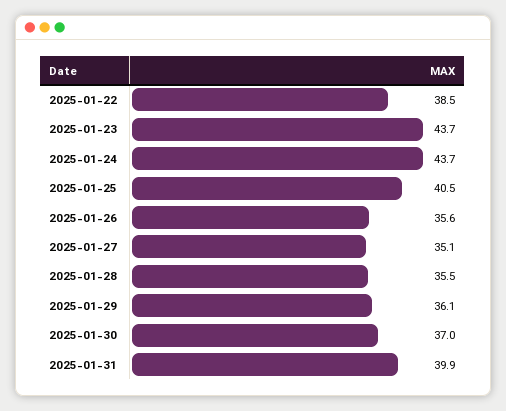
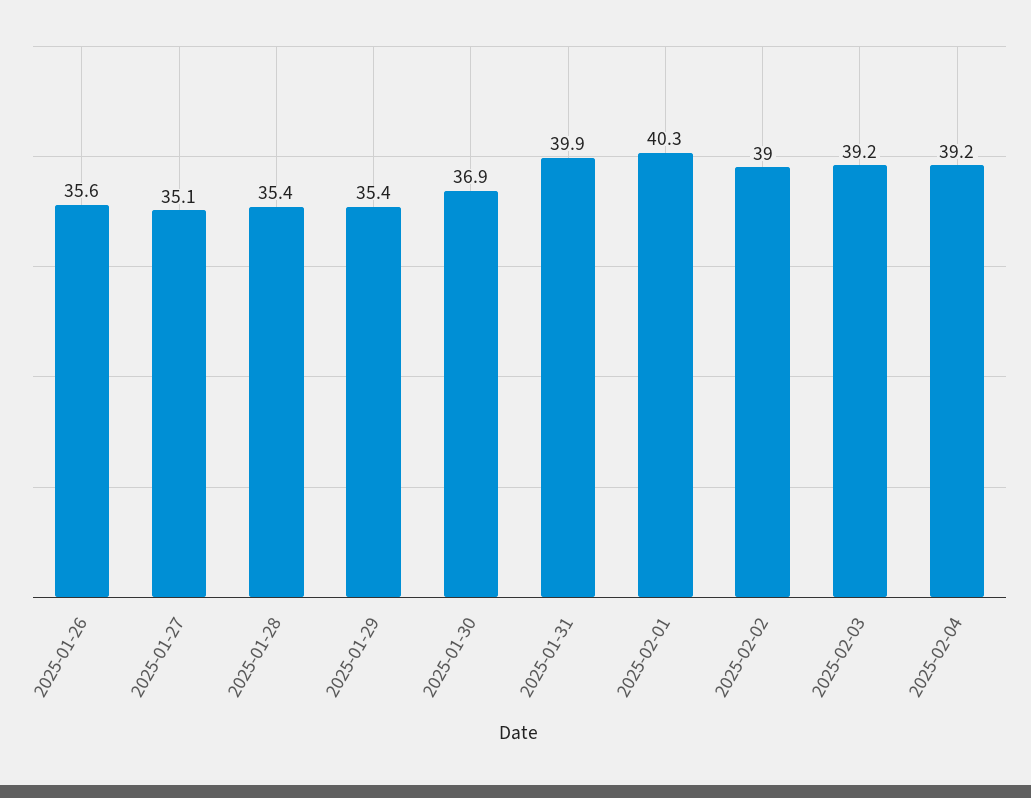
2025-01-22: 38.5 -> none
2025-01-23: 43.7 -> none
2025-01-24: 43.7 -> none
2025-01-25: 40.5 -> none
2025-01-28: 35.5 -> 35.4
2025-01-29: 36.1 -> 35.4
2025-01-30: 37 -> 36.9
2025-02-01: none -> 40.3
2025-02-02: none -> 39
2025-02-03: none -> 39.2
2025-02-04: none -> 39.2

